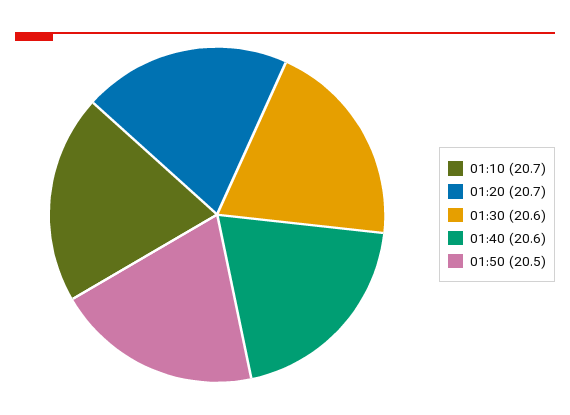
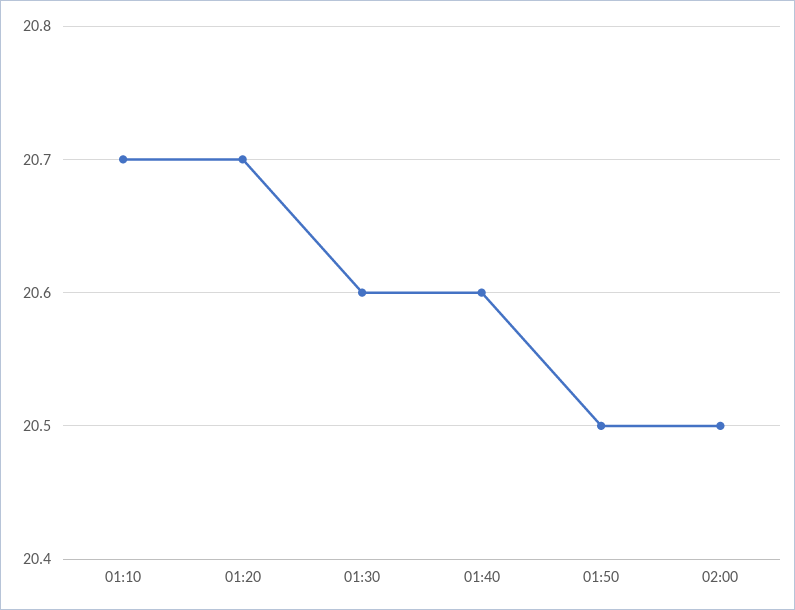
02:00: none -> 20.5

